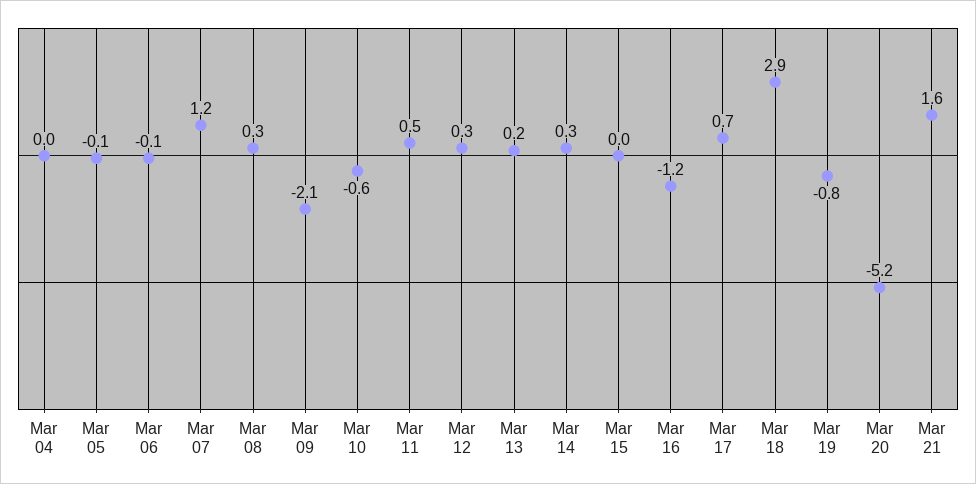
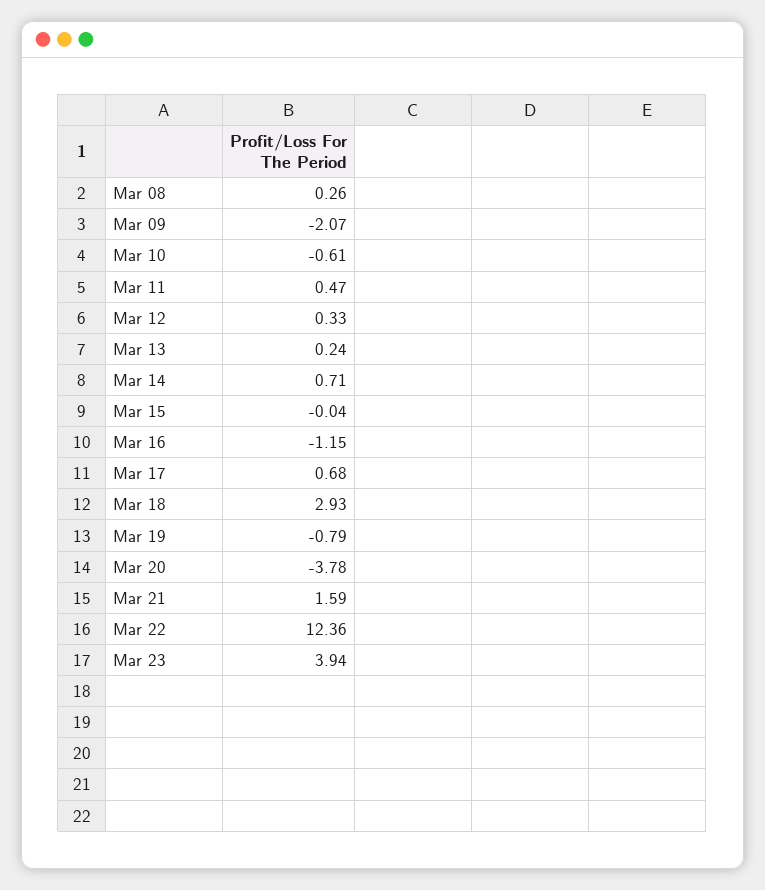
Mar 04: 0 -> none
Mar 05: -0.1 -> none
Mar 06: -0.1 -> none
Mar 07: 1.2 -> none
Mar 14: 0.3 -> 0.71
Mar 20: -5.2 -> -3.78
Mar 22: none -> 12.36
Mar 23: none -> 3.94

